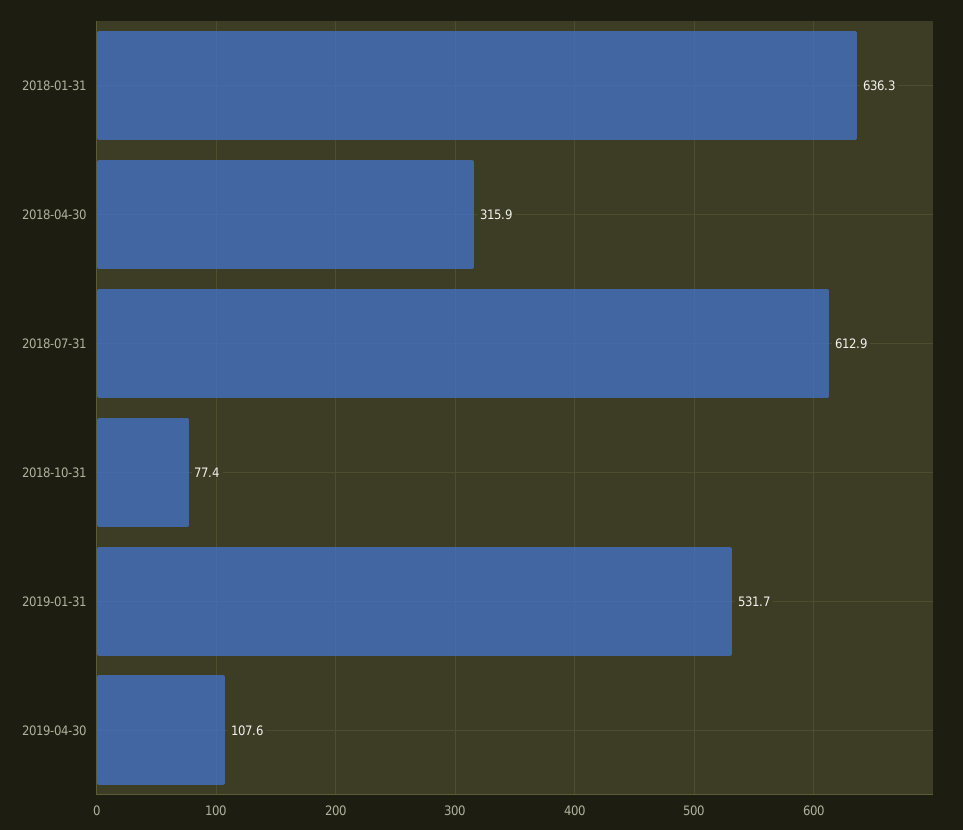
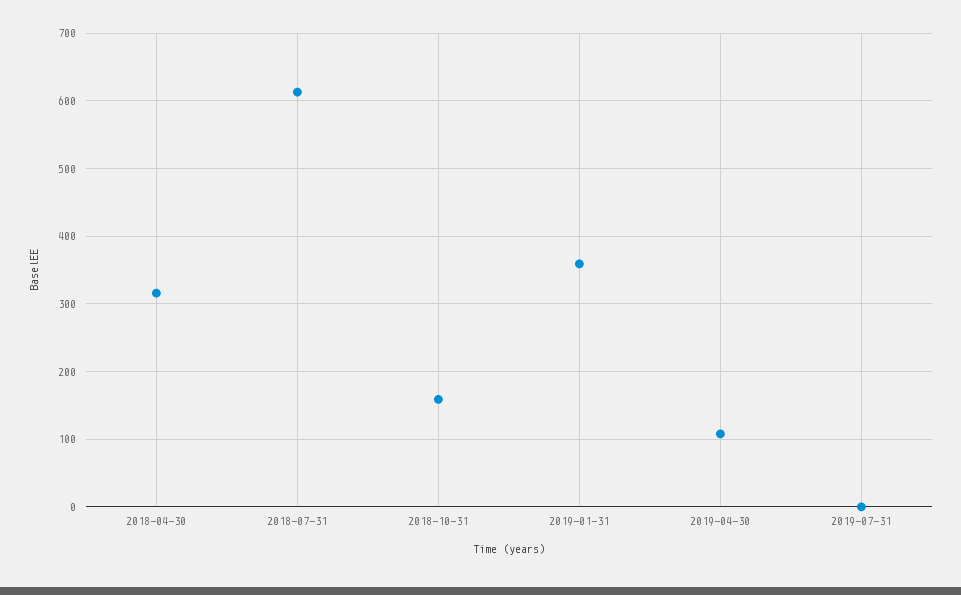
2018-01-31: 636.3 -> none
2018-10-31: 77.4 -> 160
2019-01-31: 531.7 -> 360
2019-07-31: none -> 0

